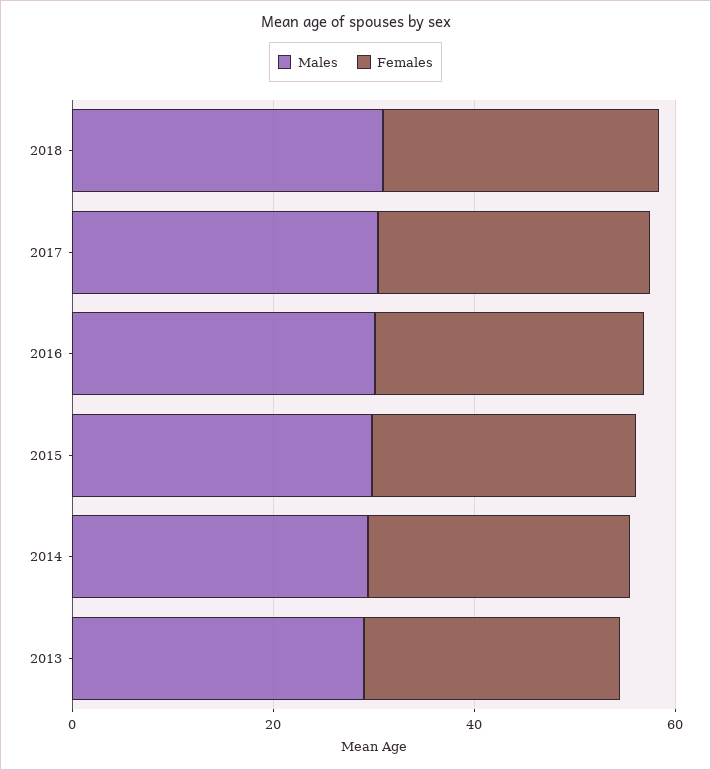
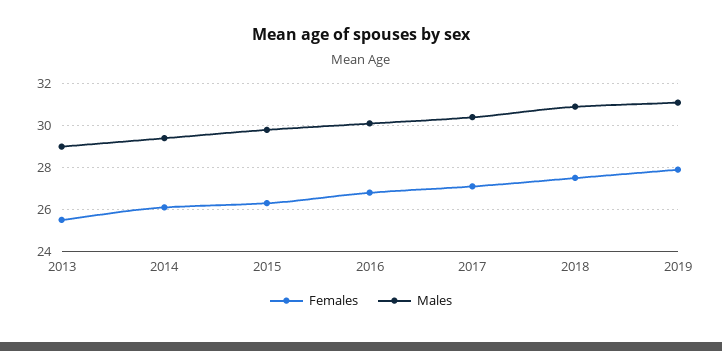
Females, 2019: none -> 28
Males, 2019: none -> 31

